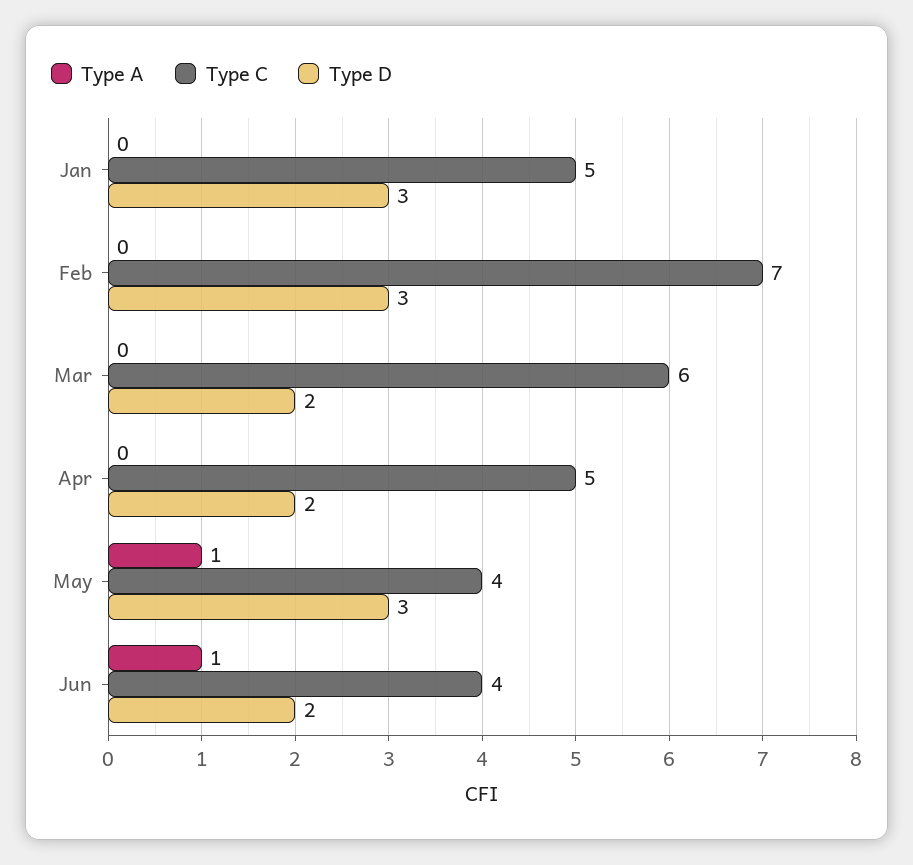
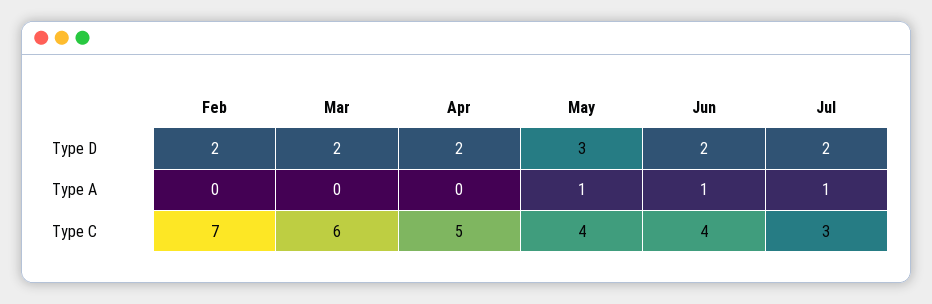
Type A, Jan: 0 -> none
Type C, Jan: 5 -> none
Type D, Jan: 3 -> none
Type D, Feb: 3 -> 2
Type D, Jul: none -> 2
Type A, Jul: none -> 1
Type C, Jul: none -> 3

